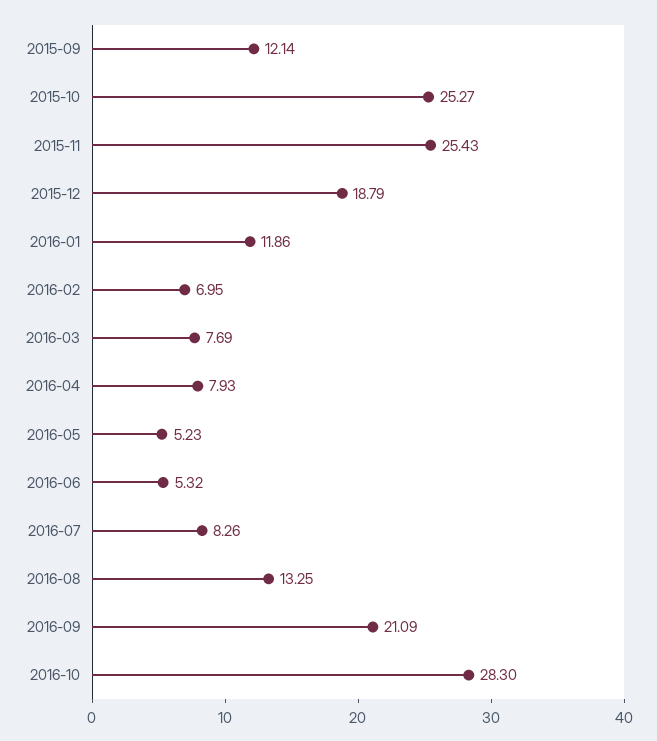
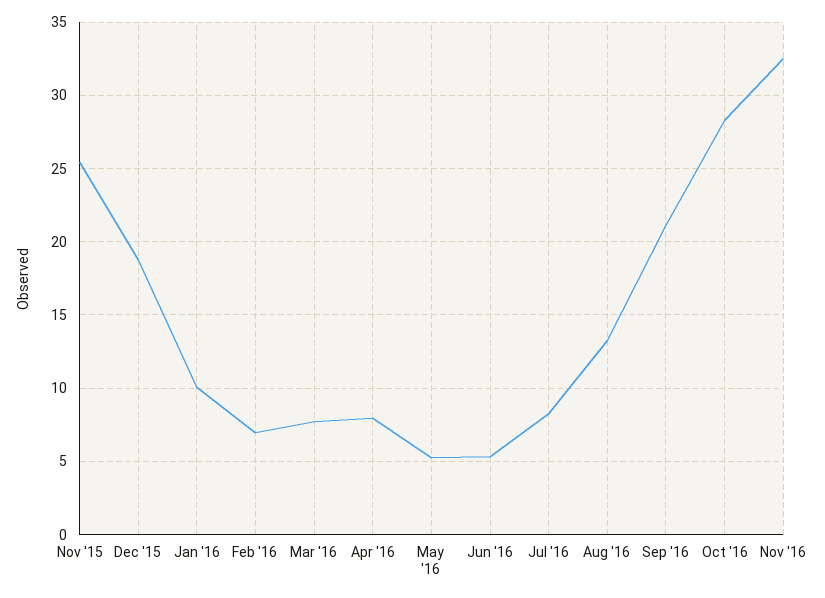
2015-09: 12.14 -> none
2015-10: 25.27 -> none
2016-01: 11.86 -> 10
Nov '16: none -> 32.5

